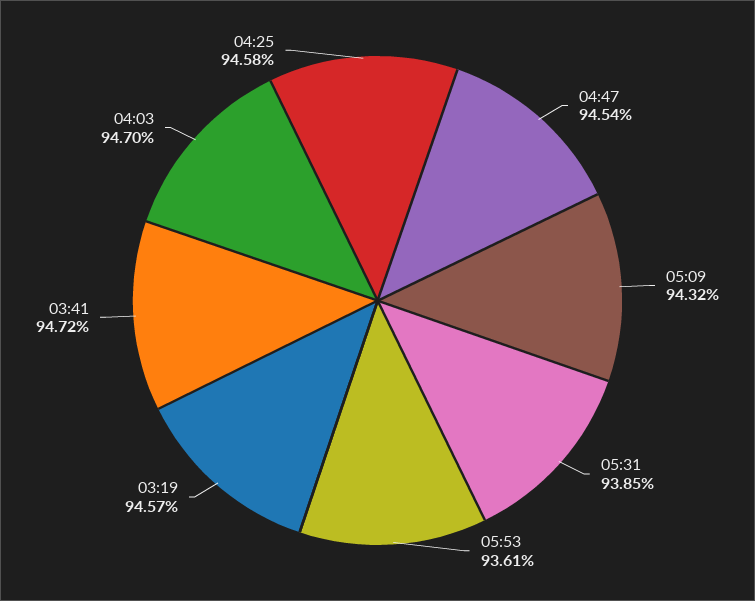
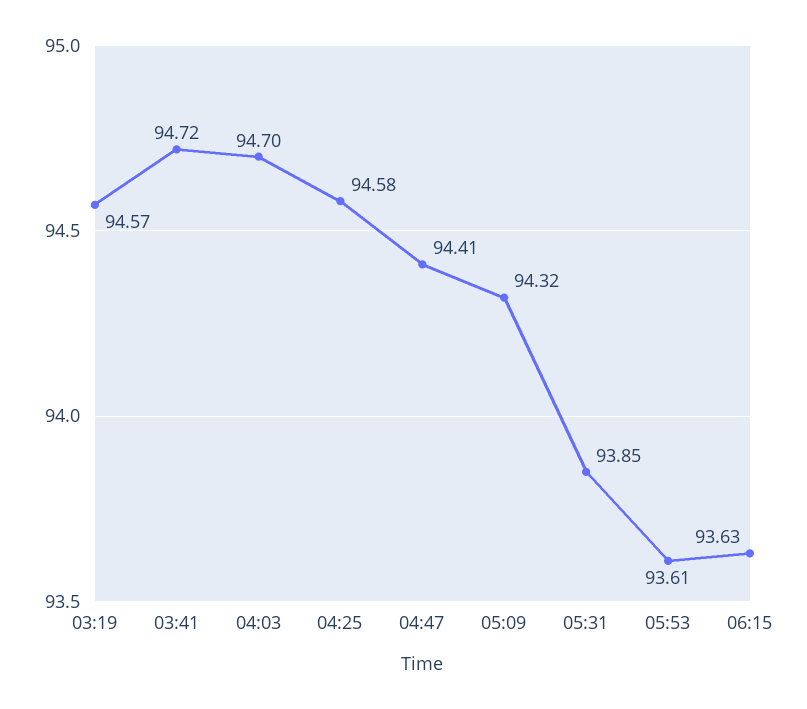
04:47: 94.54 -> 94.41
06:15: none -> 93.63

